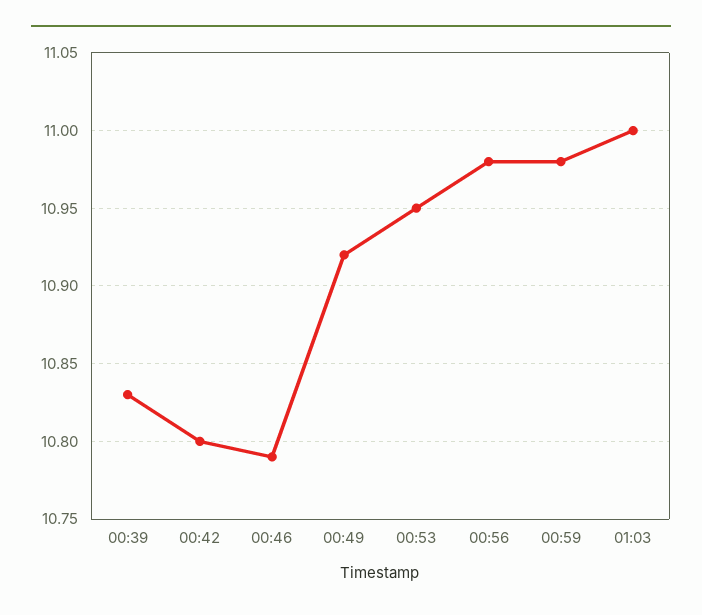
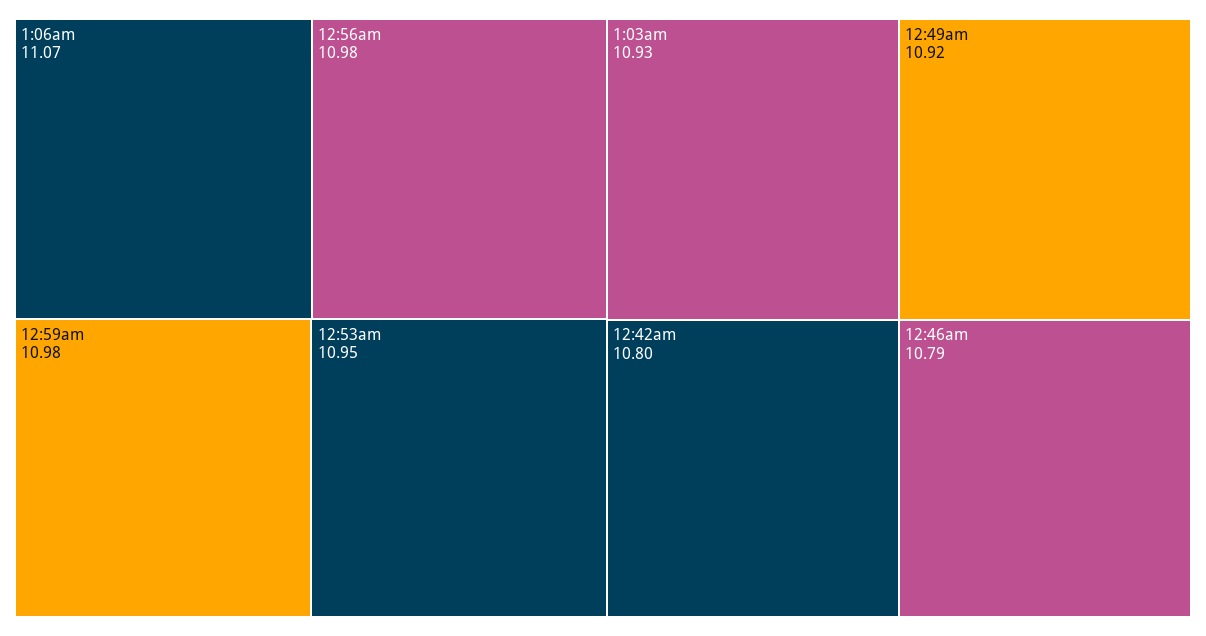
00:39: 10.83 -> none
01:03: 11 -> 10.93
1:06am: none -> 11.07

